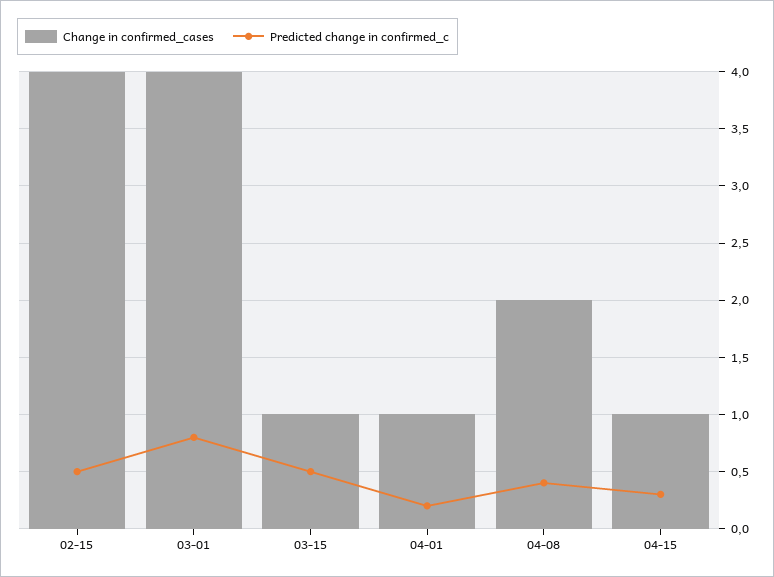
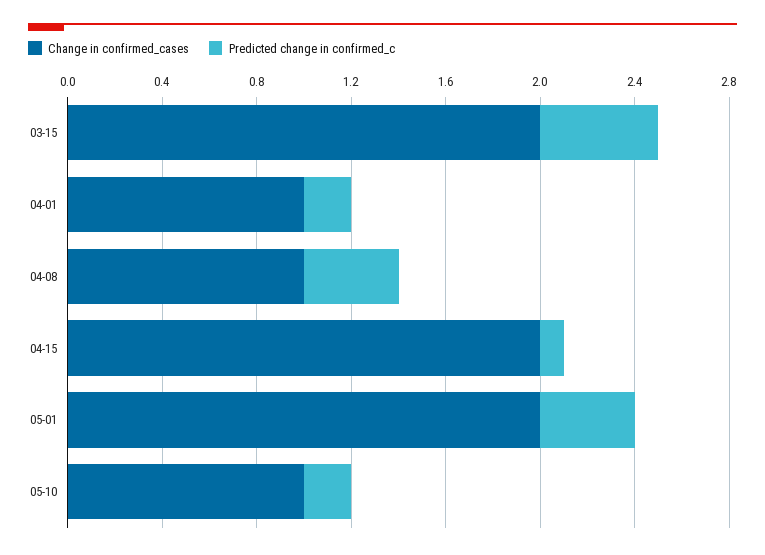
Change in confirmed_cases, 02-15: 4 -> none
Predicted change in confirmed_c, 02-15: 0.5 -> none
Change in confirmed_cases, 03-01: 4 -> none
Predicted change in confirmed_c, 03-01: 0.8 -> none
Change in confirmed_cases, 03-15: 1 -> 2
Change in confirmed_cases, 04-08: 2 -> 1
Change in confirmed_cases, 04-15: 1 -> 2
Predicted change in confirmed_c, 04-15: 0.3 -> 0.1
Change in confirmed_cases, 05-01: none -> 2
Predicted change in confirmed_c, 05-01: none -> 0.4
Change in confirmed_cases, 05-10: none -> 1
Predicted change in confirmed_c, 05-10: none -> 0.2

